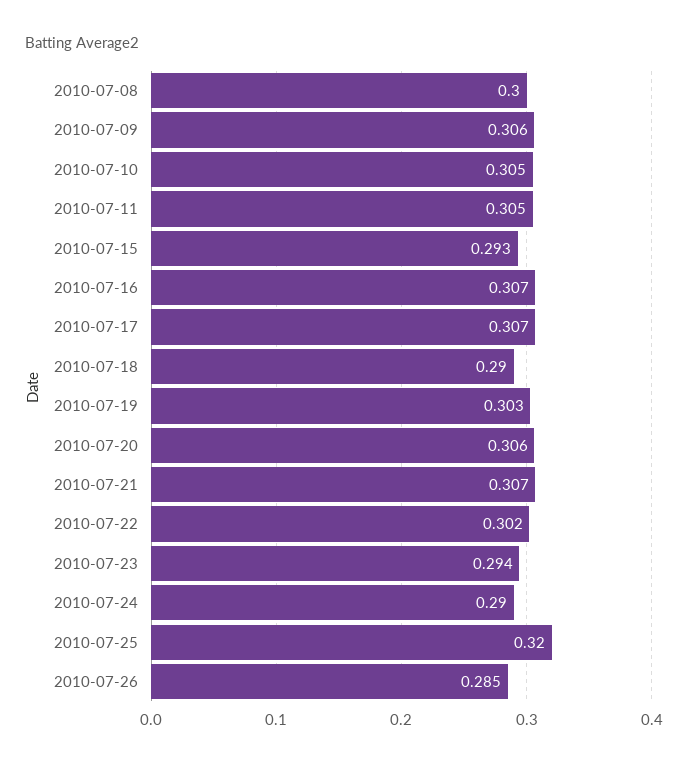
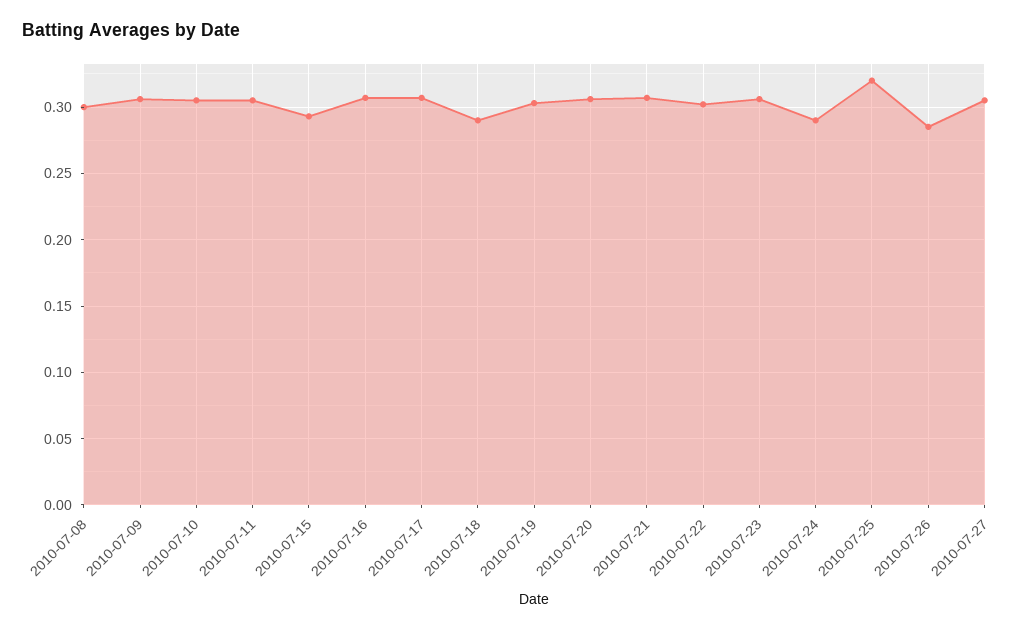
2010-07-23: 0.294 -> 0.305
2010-07-27: none -> 0.305

